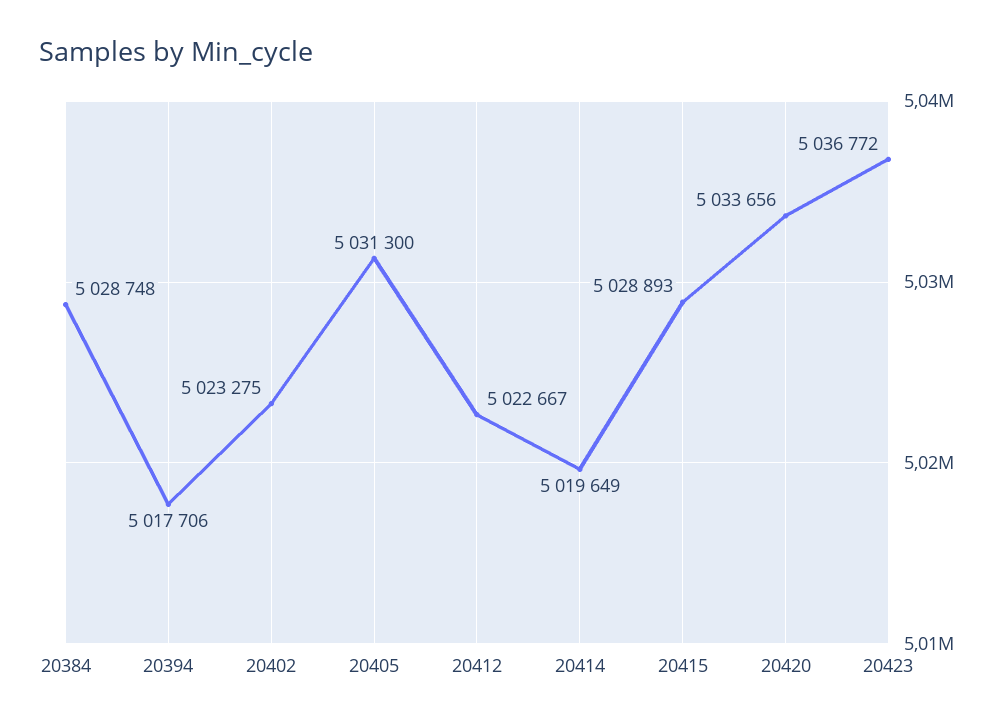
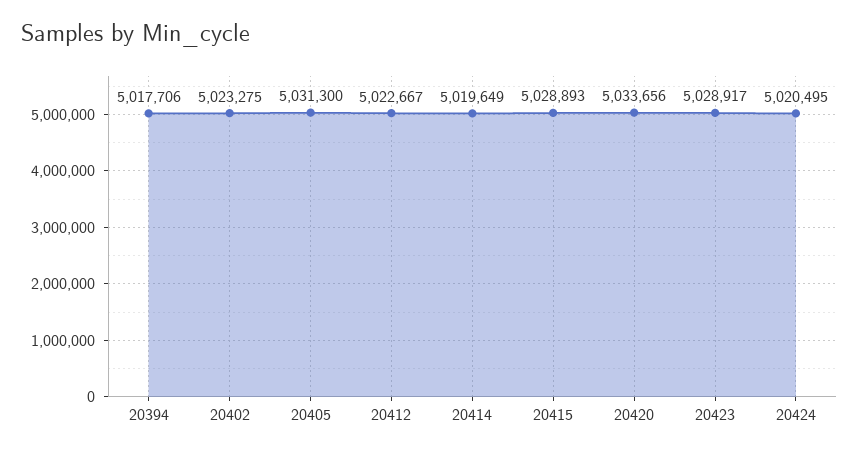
20384: 5028748 -> none
20423: 5036772 -> 5028917
20424: none -> 5020495

